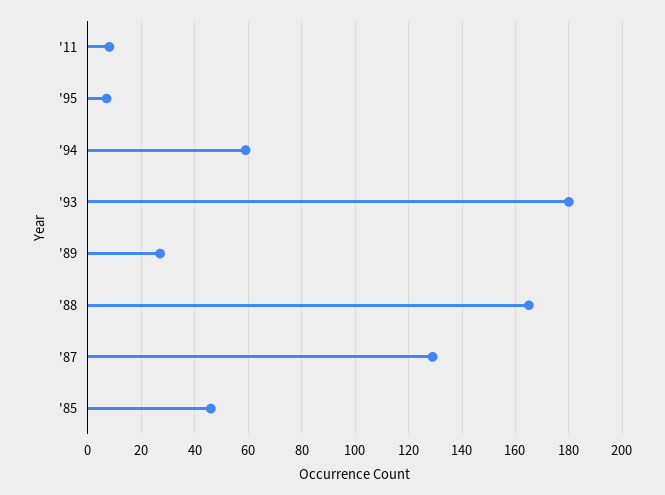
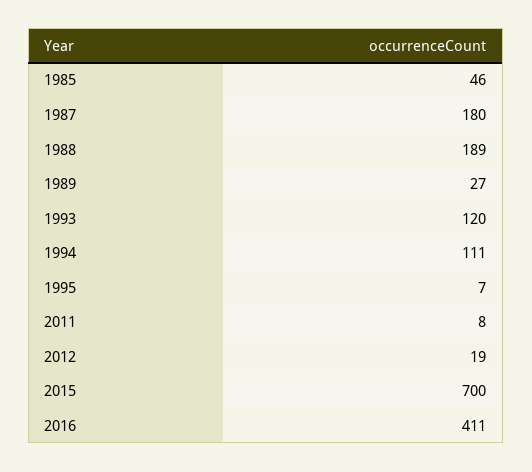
'94: 60 -> 111
'93: 180 -> 120
'88: 165 -> 189
'87: 130 -> 180
2012: none -> 19
2015: none -> 700
2016: none -> 411

